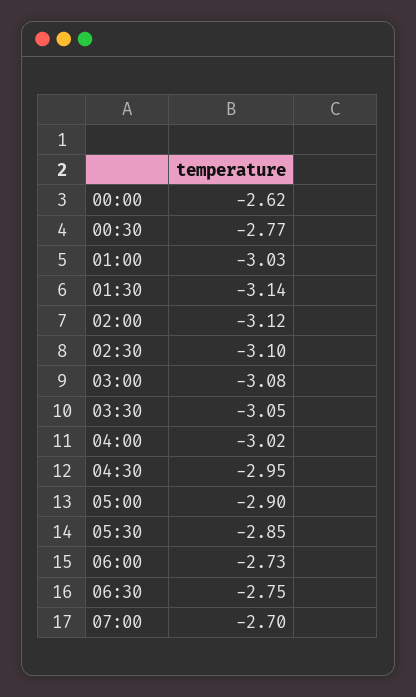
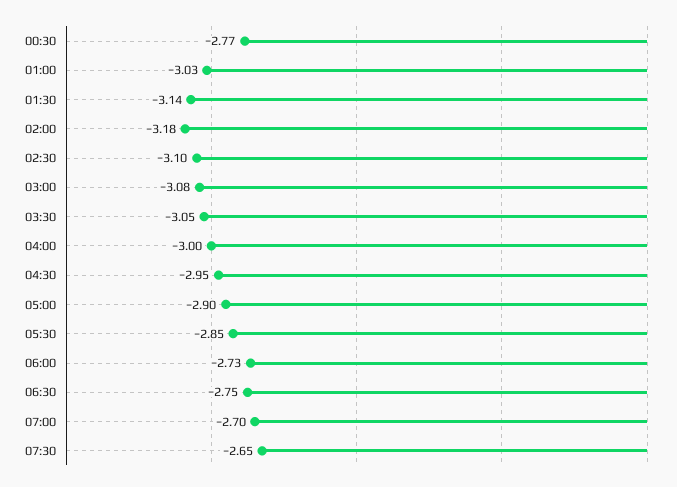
00:00: -2.62 -> none
02:00: -3.12 -> -3.18
04:00: -3.02 -> -3
07:30: none -> -2.65

